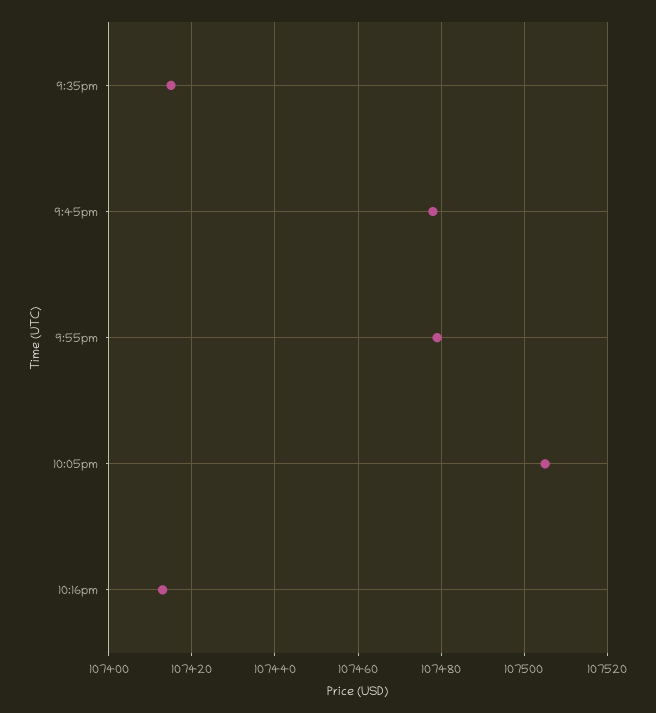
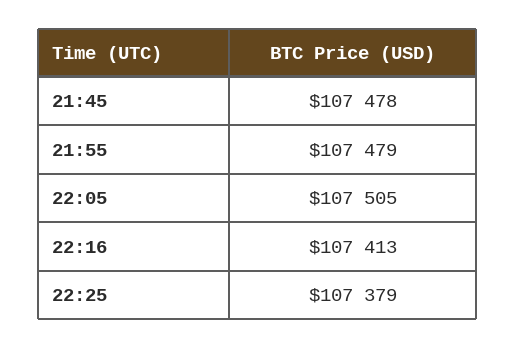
9:35pm: 107415 -> none
22:25: none -> 107379

